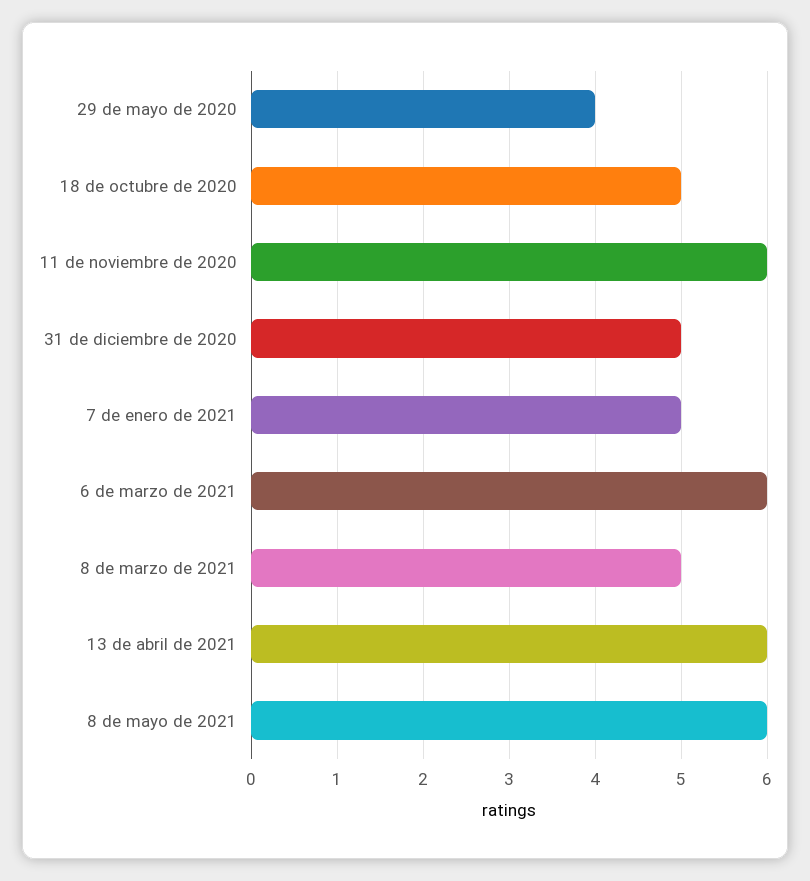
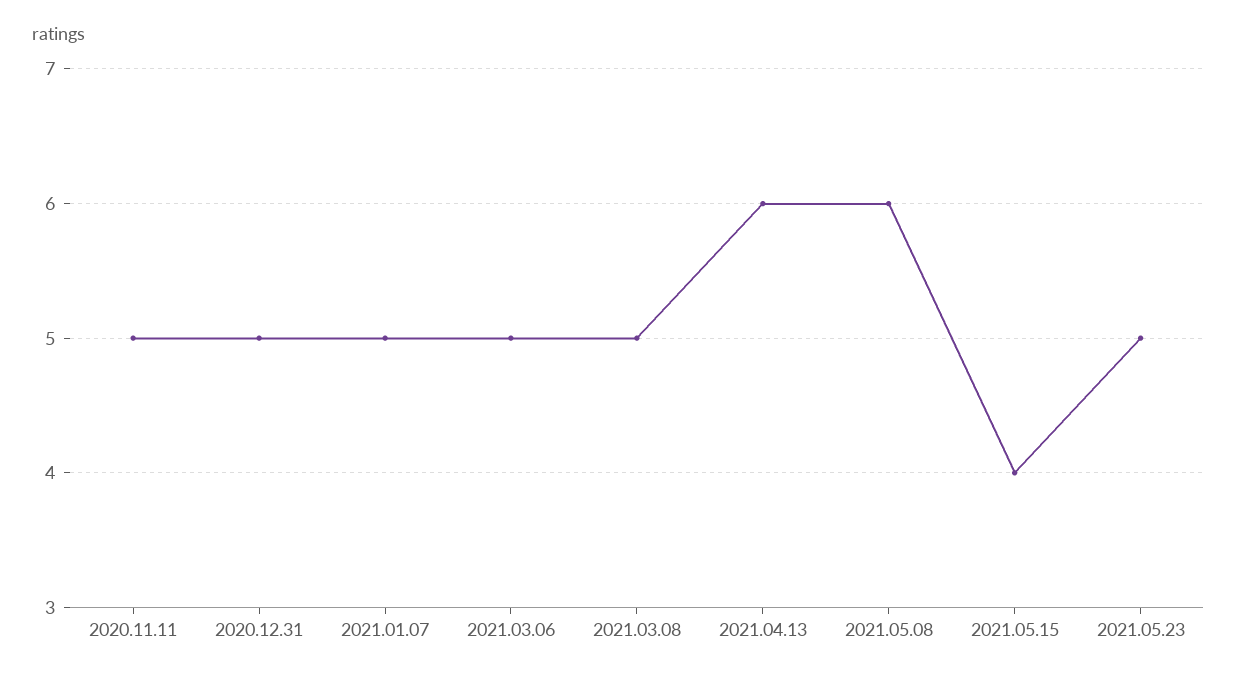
29 de mayo de 2020: 4 -> none
18 de octubre de 2020: 5 -> none
11 de noviembre de 2020: 6 -> 5
6 de marzo de 2021: 6 -> 5
2021.05.15: none -> 4
2021.05.23: none -> 5

